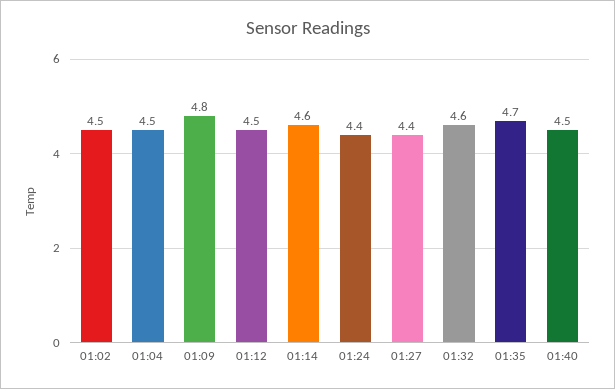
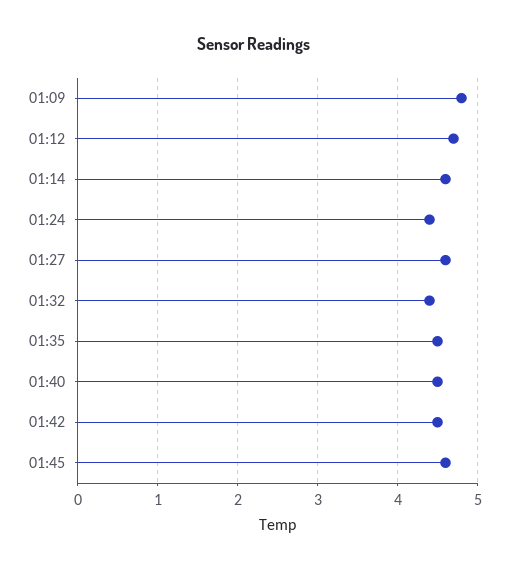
01:02: 4.5 -> none
01:04: 4.5 -> none
01:12: 4.5 -> 4.7
01:27: 4.4 -> 4.6
01:32: 4.6 -> 4.4
01:35: 4.7 -> 4.5
01:42: none -> 4.5
01:45: none -> 4.6

